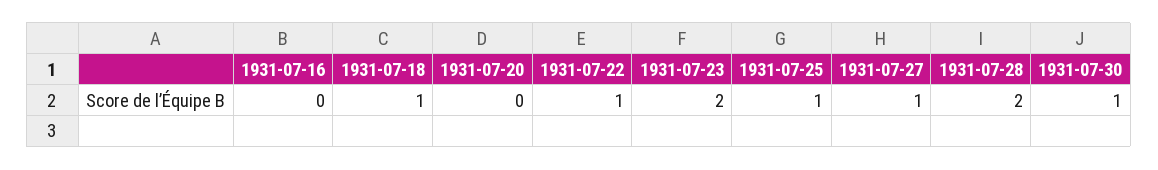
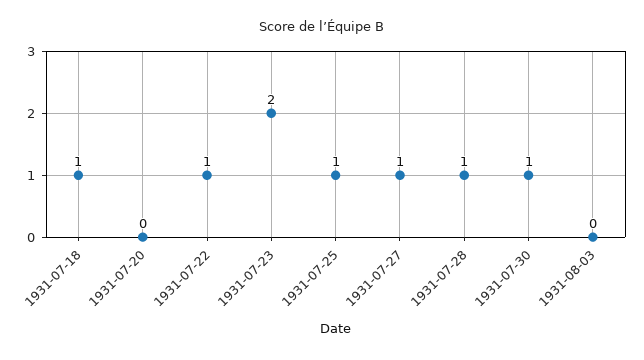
1931-07-16: 0 -> none
1931-07-28: 2 -> 1
1931-08-03: none -> 0

